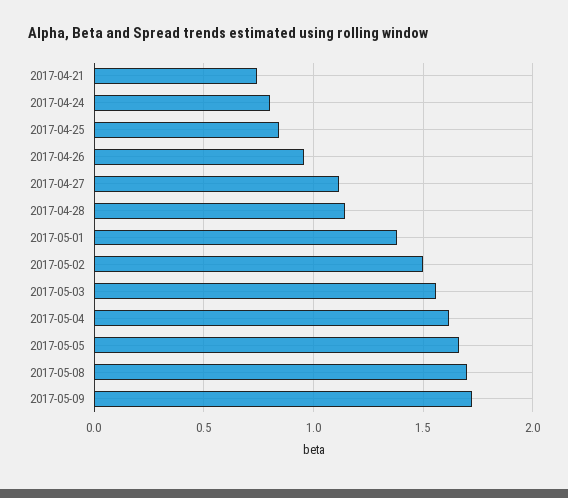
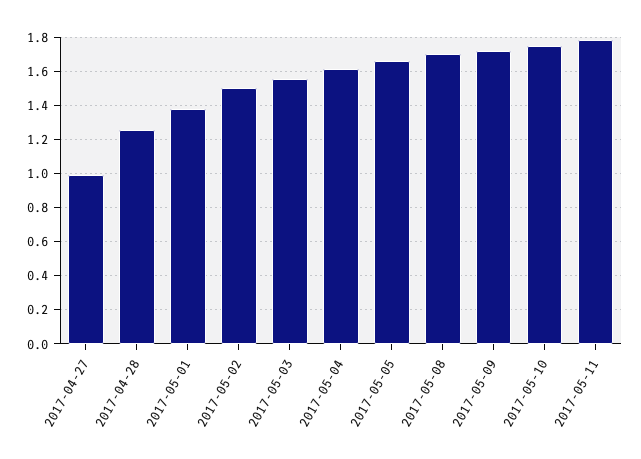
2017-04-21: 0.75 -> none
2017-04-24: 0.8 -> none
2017-04-25: 0.85 -> none
2017-04-26: 0.95 -> none
2017-04-27: 1.1 -> 1
2017-04-28: 1.15 -> 1.25
2017-05-10: none -> 1.75
2017-05-11: none -> 1.8

